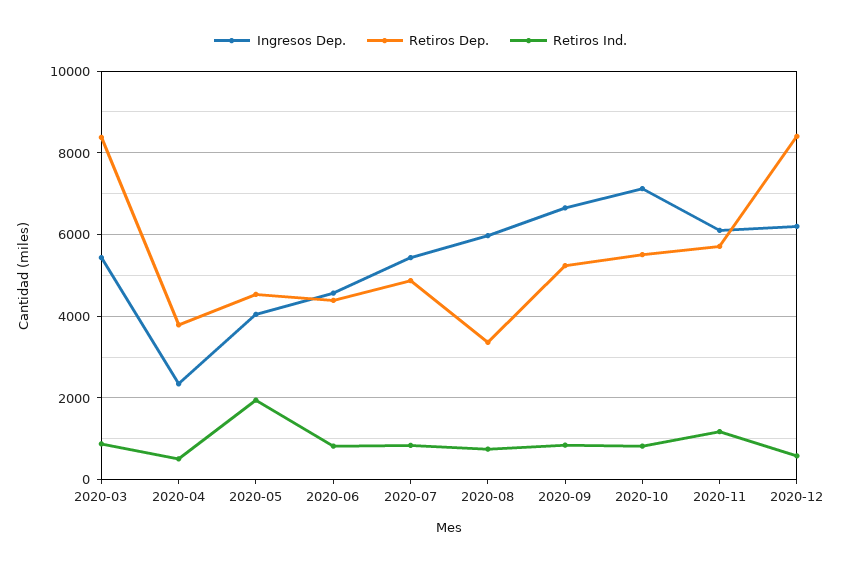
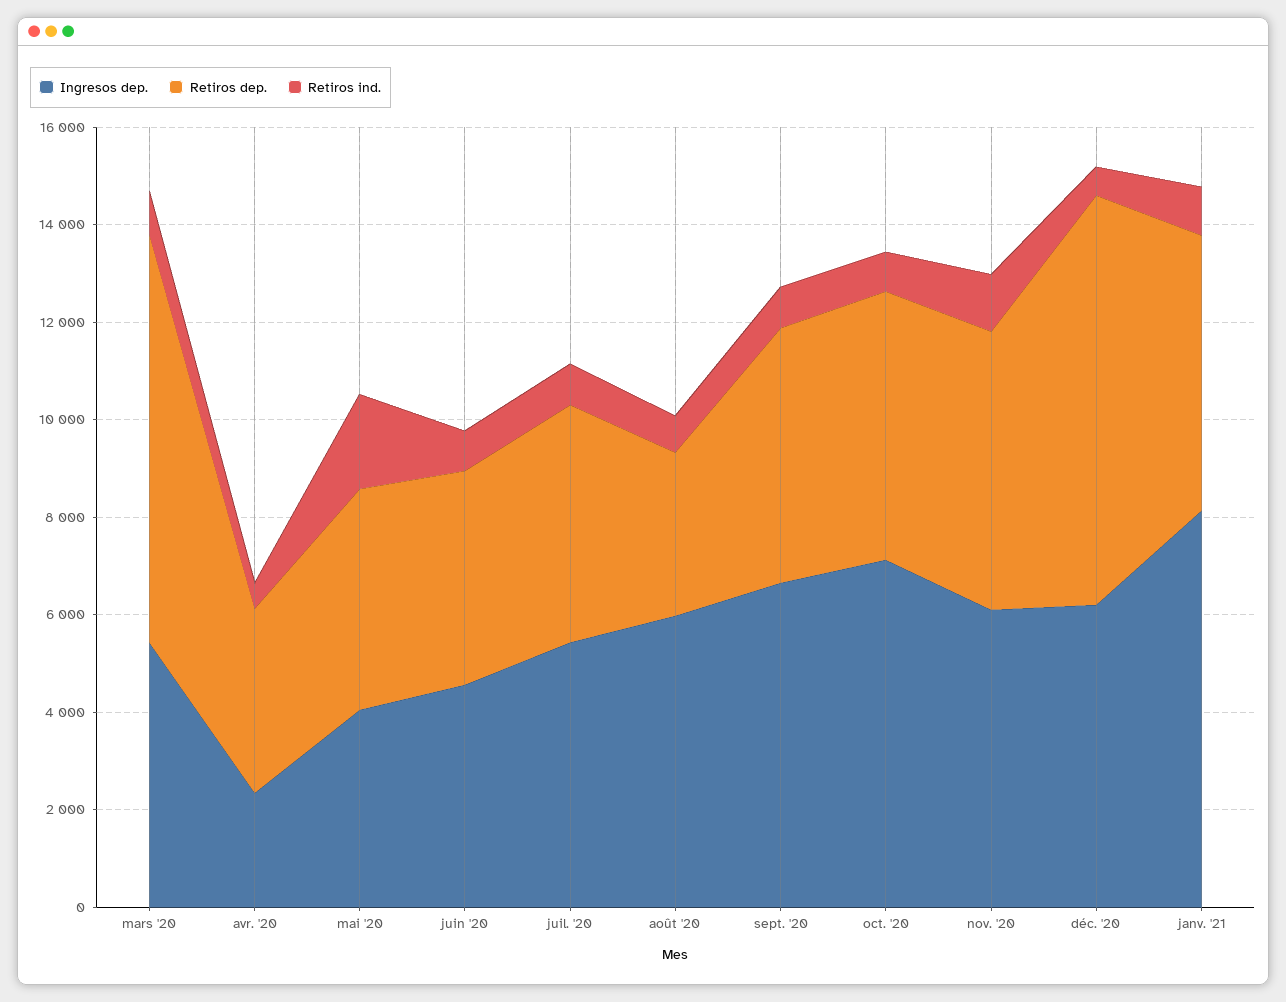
Ingresos Dep., janv. '21: none -> 8000
Retiros Dep., janv. '21: none -> 5500
Retiros Ind., janv. '21: none -> 1000

